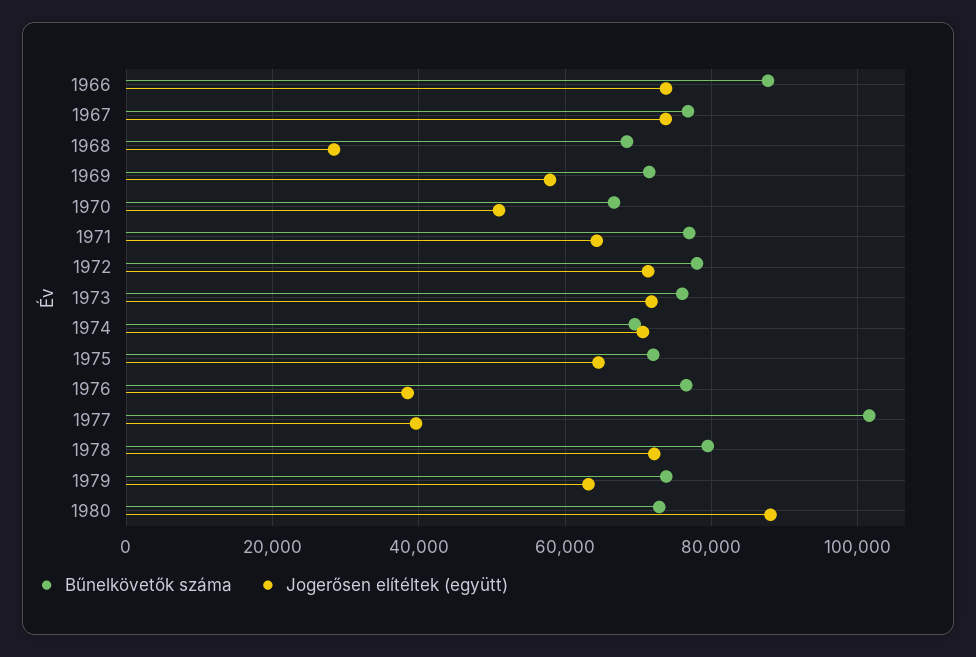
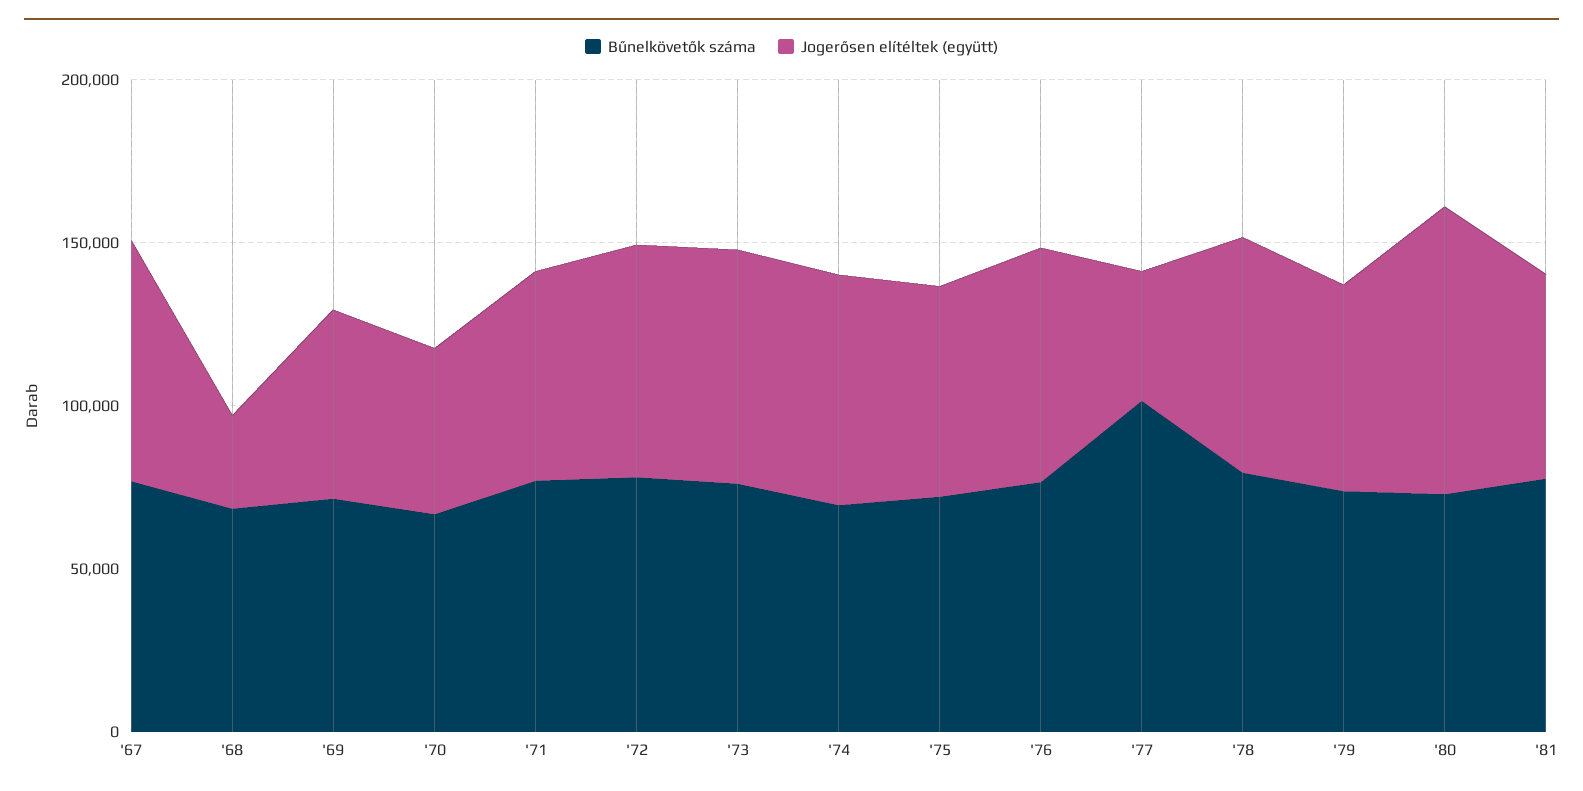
Bűnelkövetők száma, 1966: 88000 -> none
Jogerősen elítéltek (együtt), 1966: 74000 -> none
Jogerősen elítéltek (együtt), 1976: 38000 -> 70000
Bűnelkövetők száma, '81: none -> 80000
Jogerősen elítéltek (együtt), '81: none -> 60000

